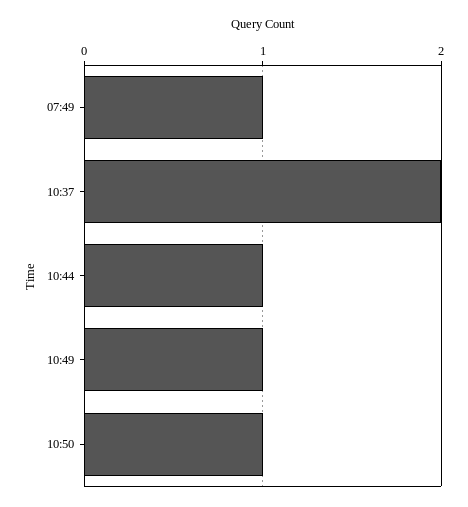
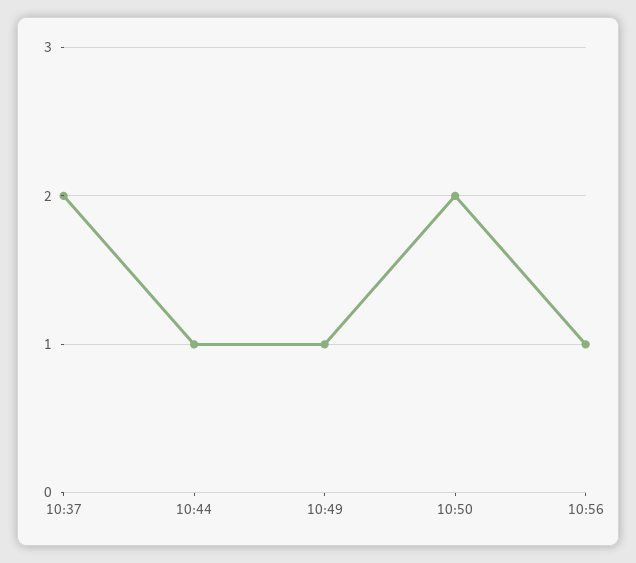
07:49: 1 -> none
10:50: 1 -> 2
10:56: none -> 1

